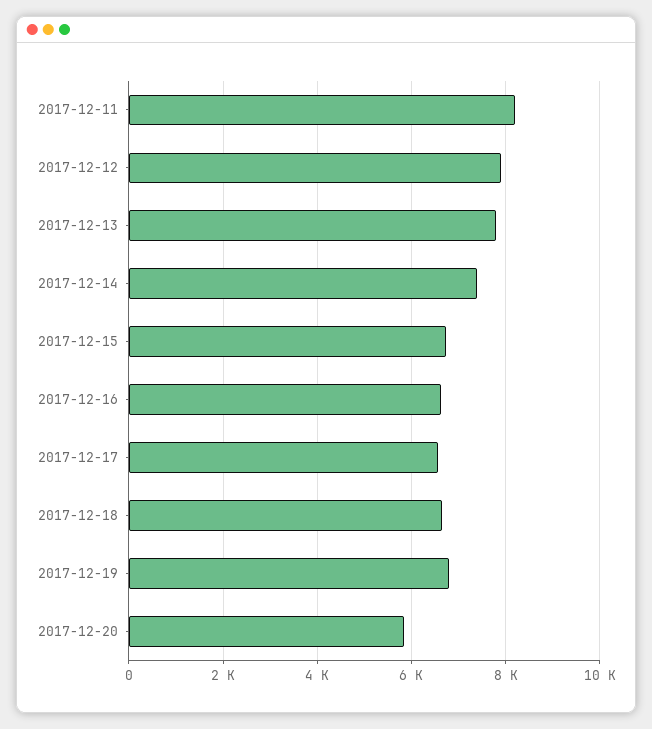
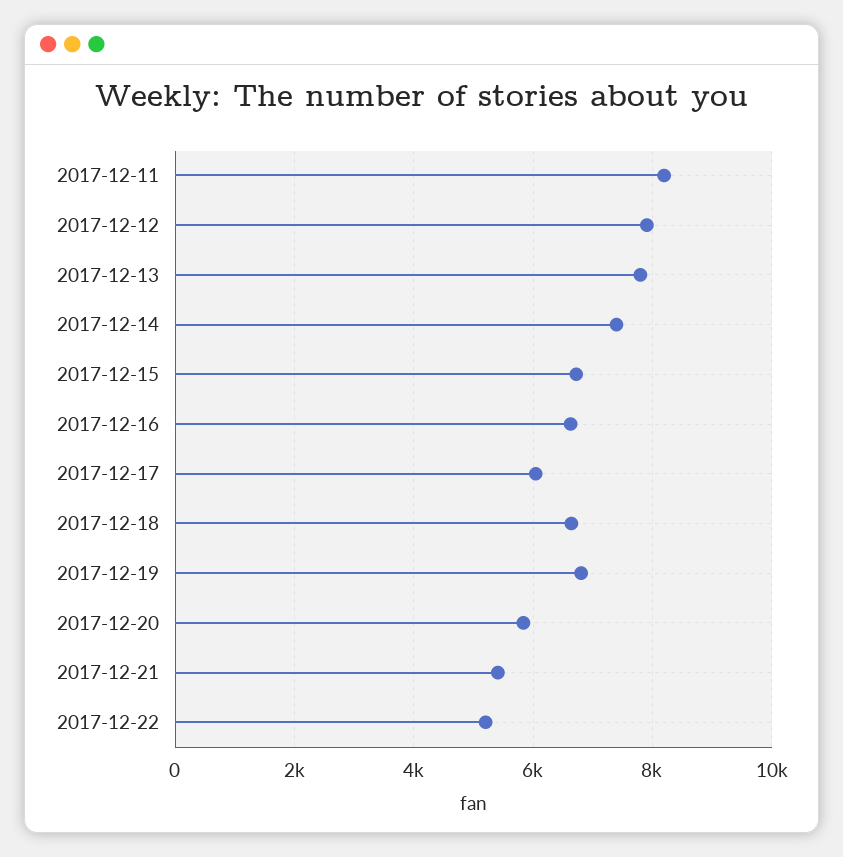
2017-12-17: 6600 -> 6000
2017-12-21: none -> 5400
2017-12-22: none -> 5200

